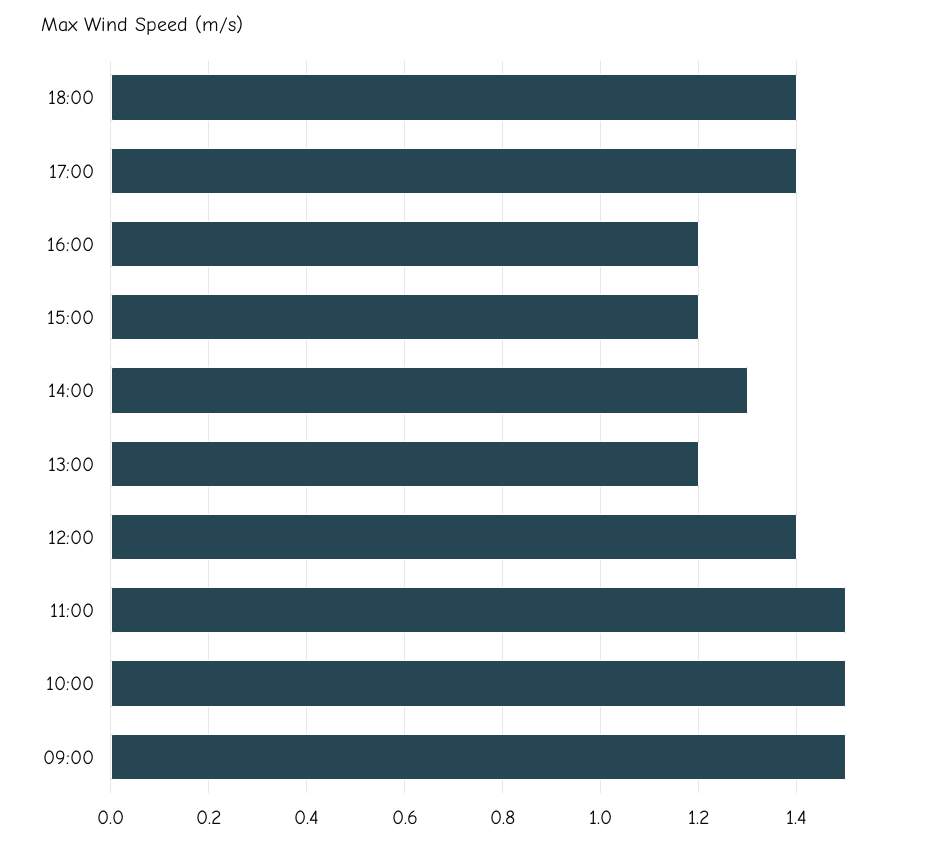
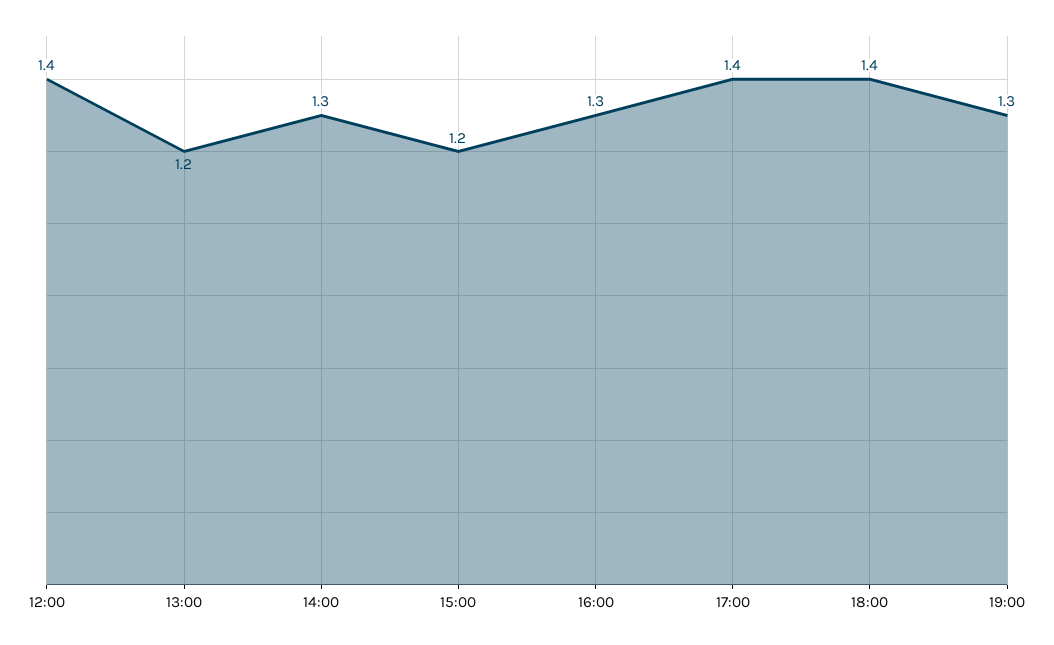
16:00: 1.2 -> 1.3
11:00: 1.5 -> none
10:00: 1.5 -> none
09:00: 1.5 -> none
19:00: none -> 1.3

